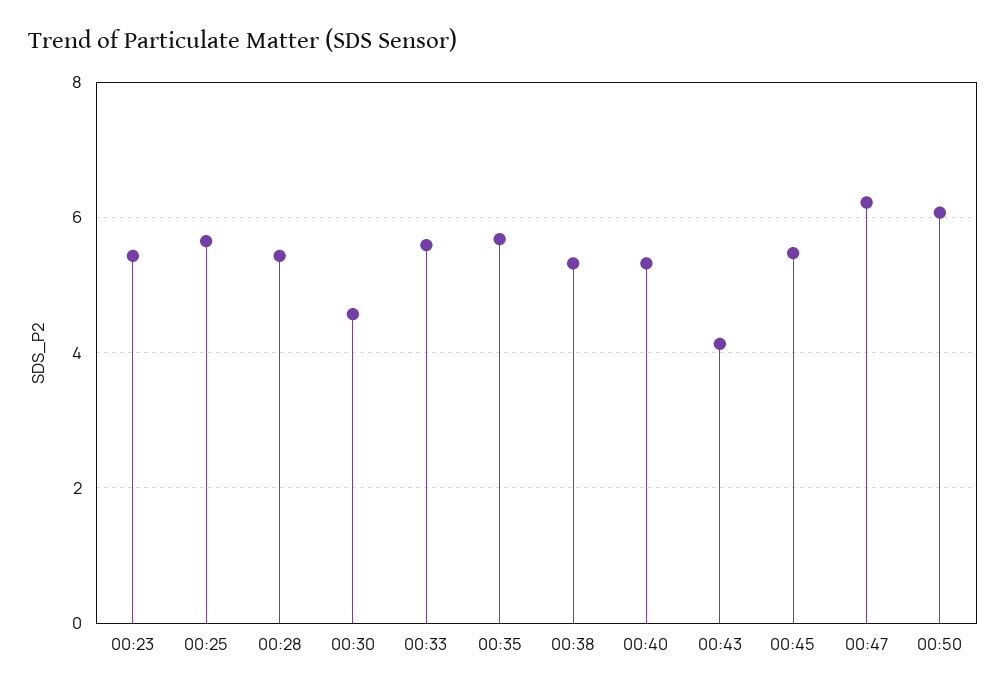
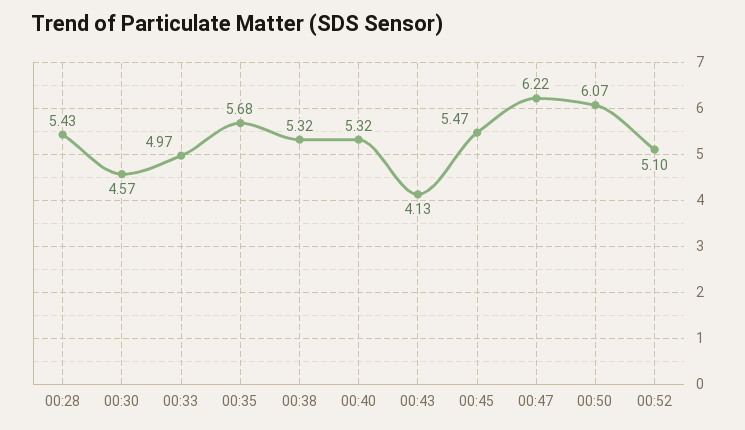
00:23: 5.4 -> none
00:25: 5.6 -> none
00:33: 5.6 -> 4.97
00:52: none -> 5.1

